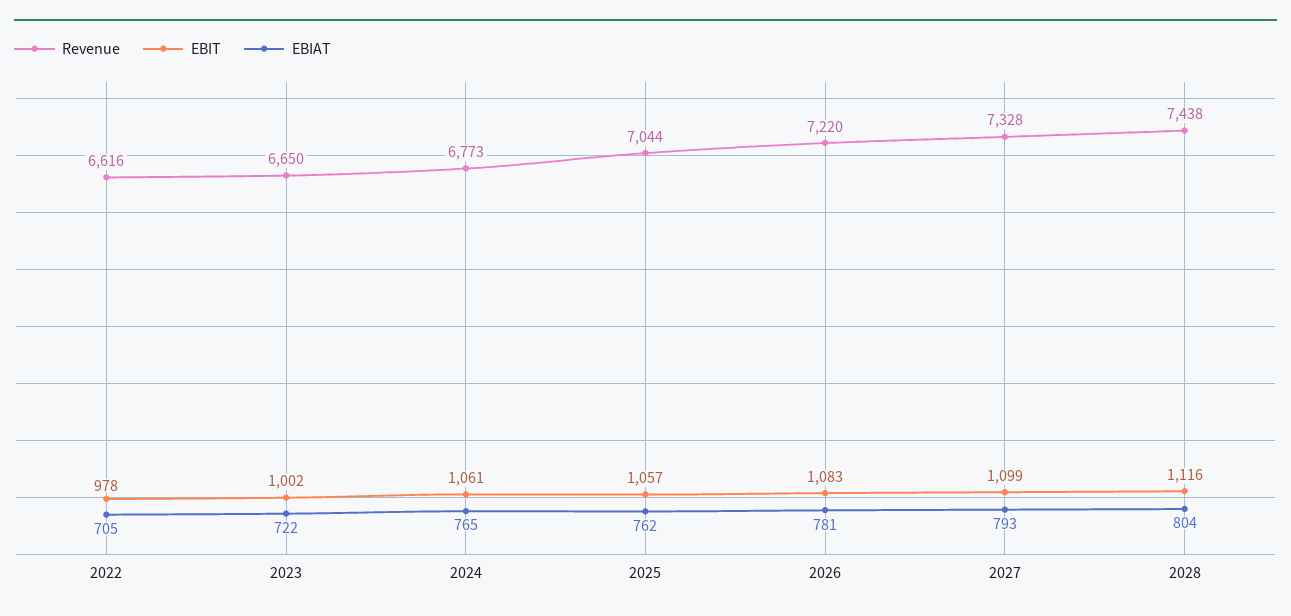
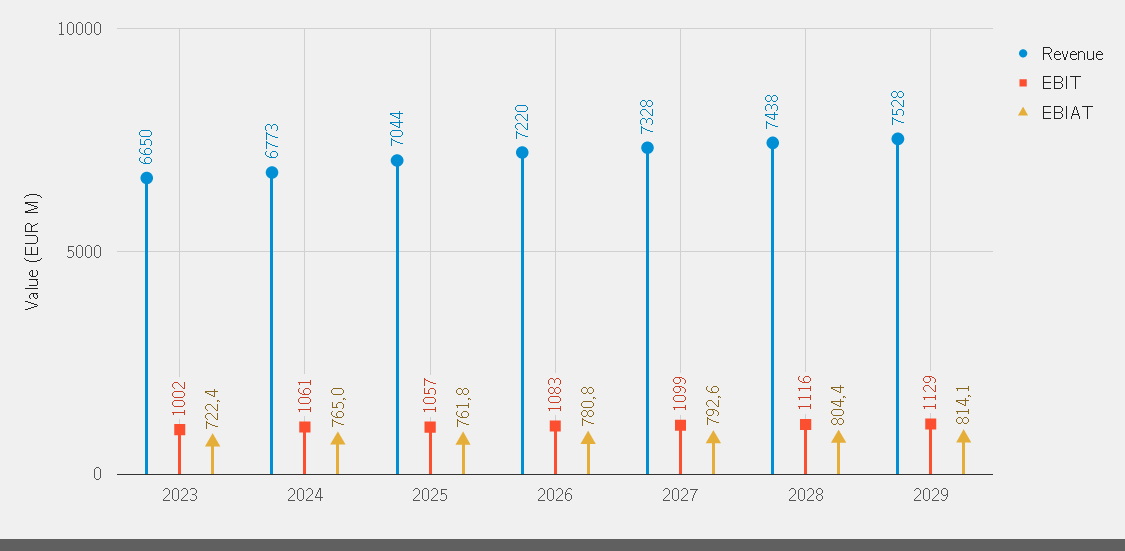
Revenue, 2022: 6616 -> none
EBIT, 2022: 978 -> none
EBIAT, 2022: 705 -> none
Revenue, 2029: none -> 7528
EBIT, 2029: none -> 1129
EBIAT, 2029: none -> 814.1

